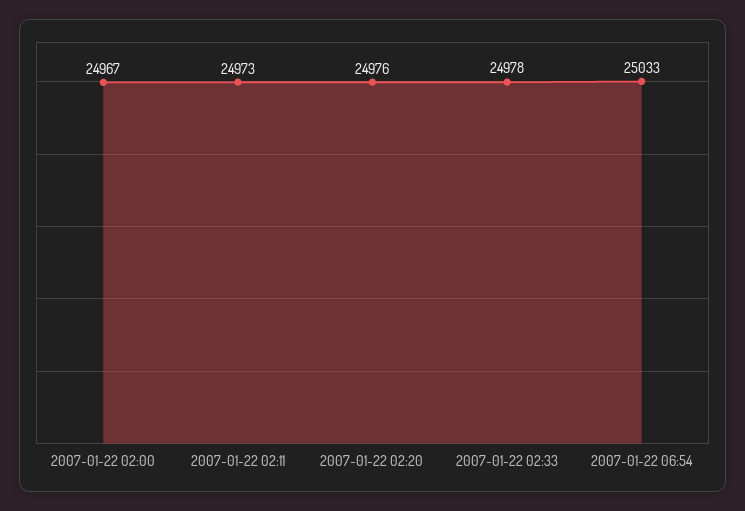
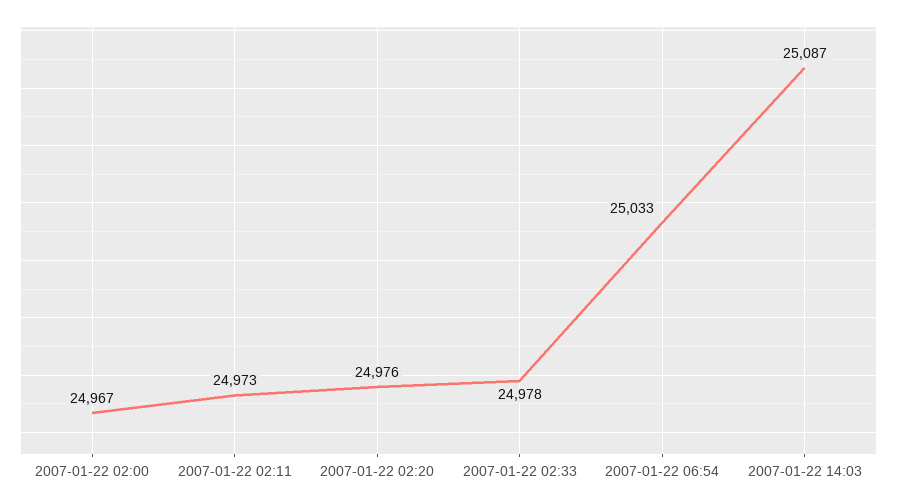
2007-01-22 14:03: none -> 25087

